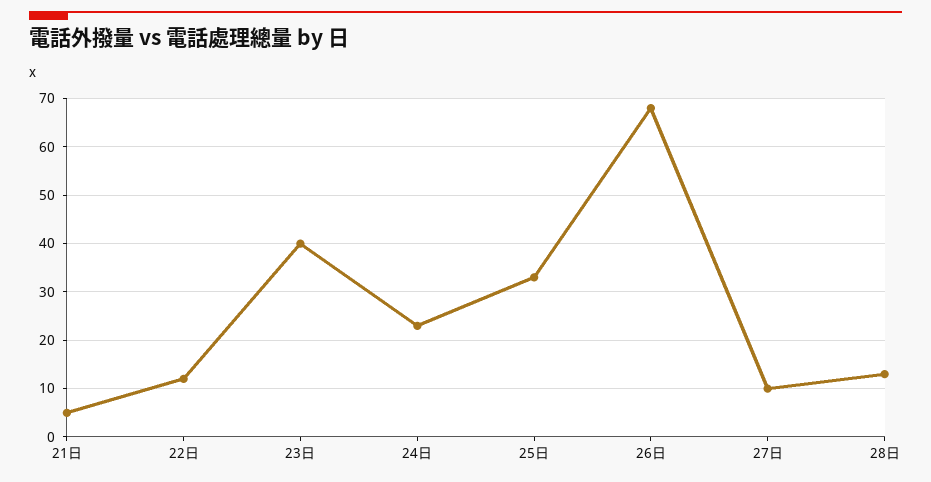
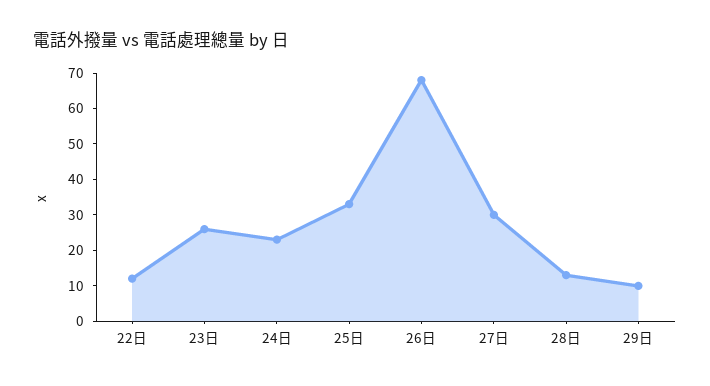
21日: 5 -> none
23日: 40 -> 25
27日: 10 -> 30
29日: none -> 10

